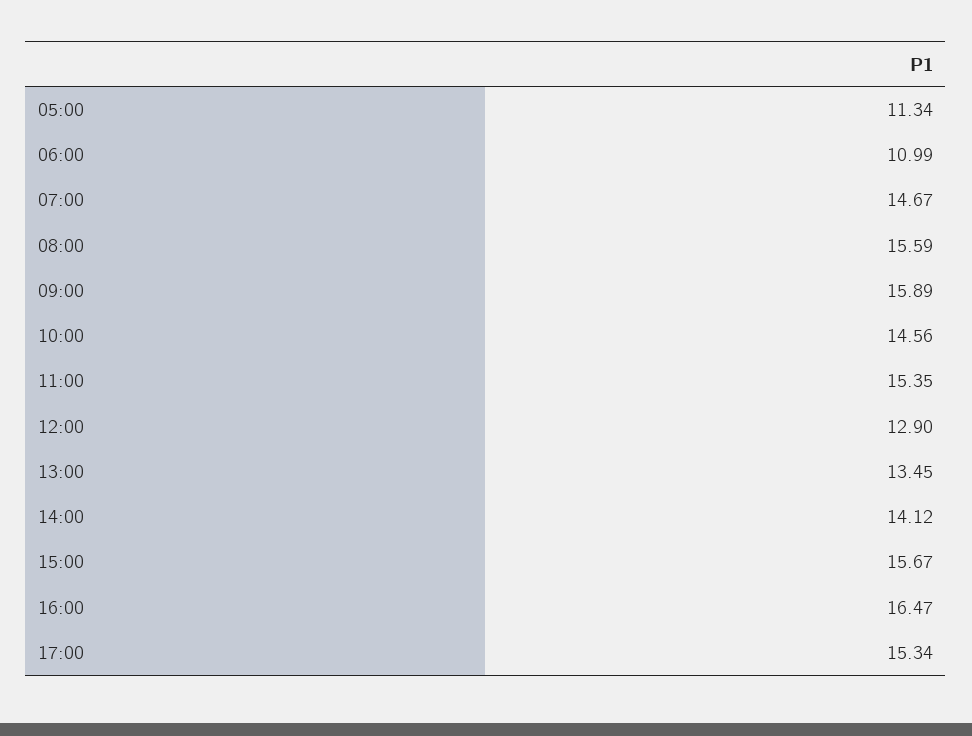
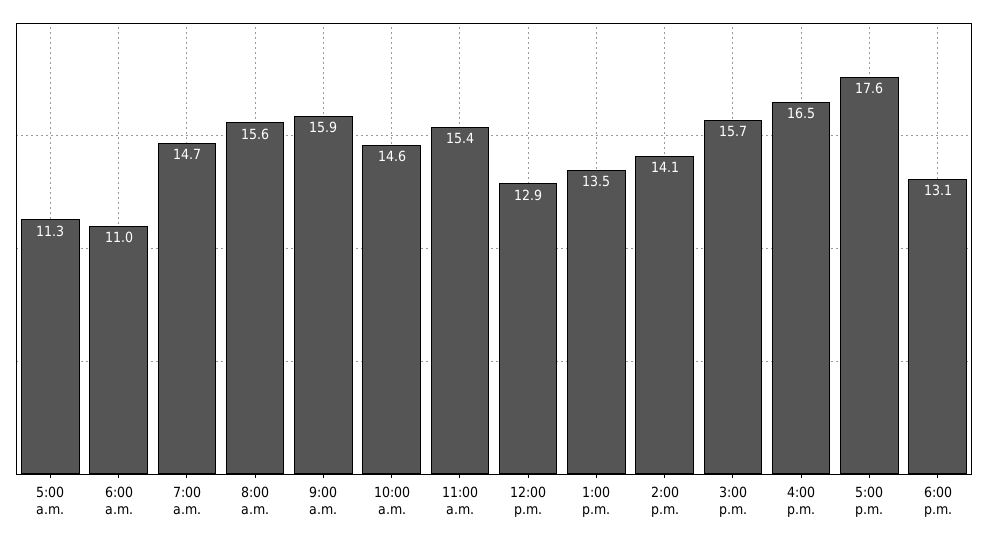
17:00: 15.34 -> 17.6
6:00 p.m.: none -> 13.1

